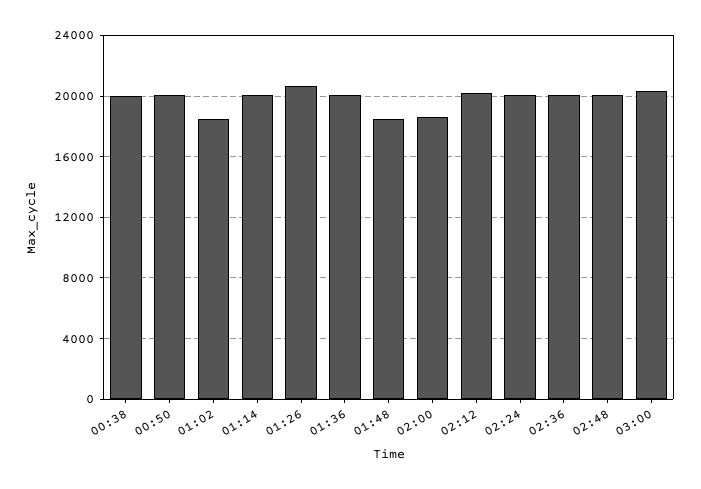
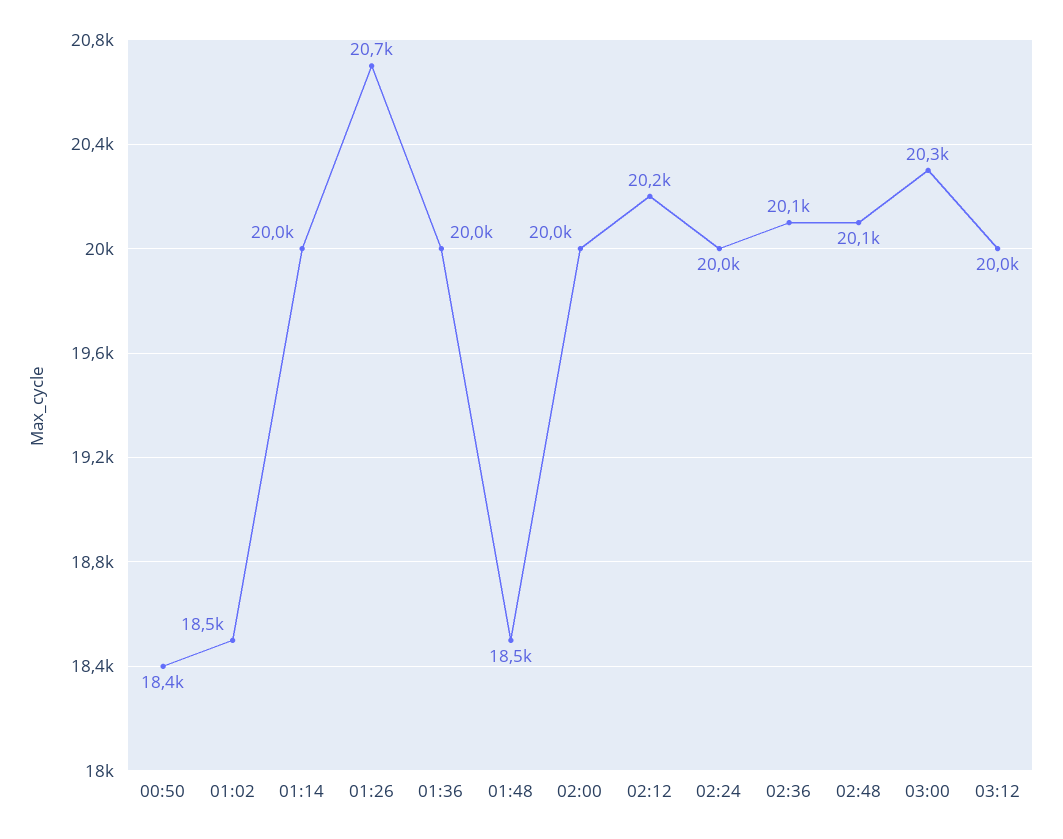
00:38: 20000 -> none
00:50: 20000 -> 18400
02:00: 18500 -> 20000
03:12: none -> 20000

